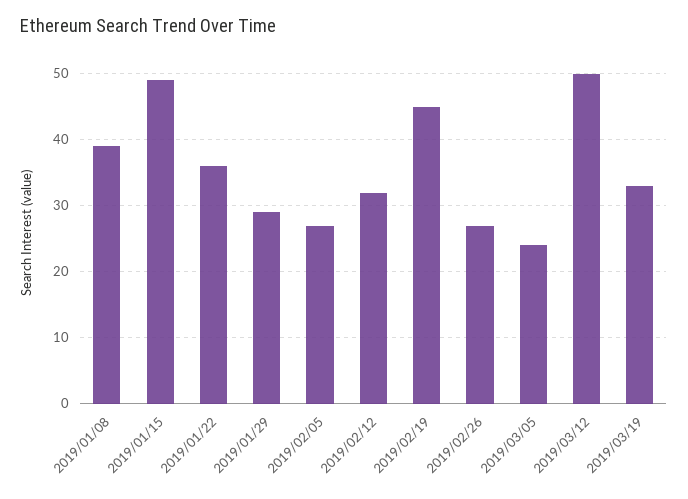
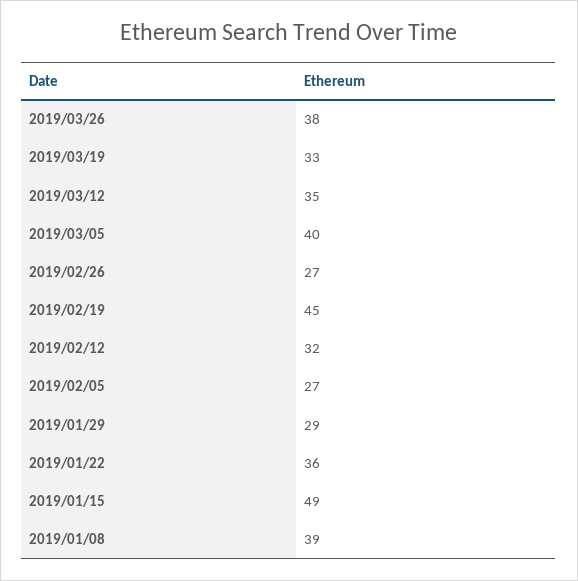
2019/03/05: 24 -> 40
2019/03/12: 50 -> 35
2019/03/26: none -> 38

